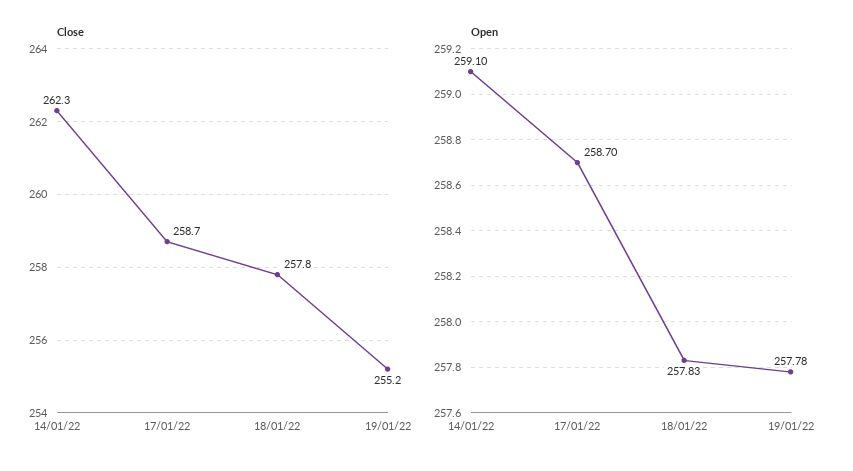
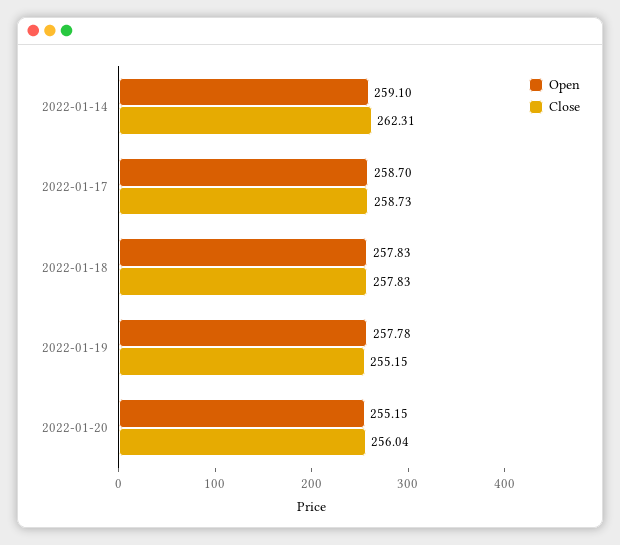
Open, 2022-01-20: none -> 255.15
Close, 2022-01-20: none -> 256.04

